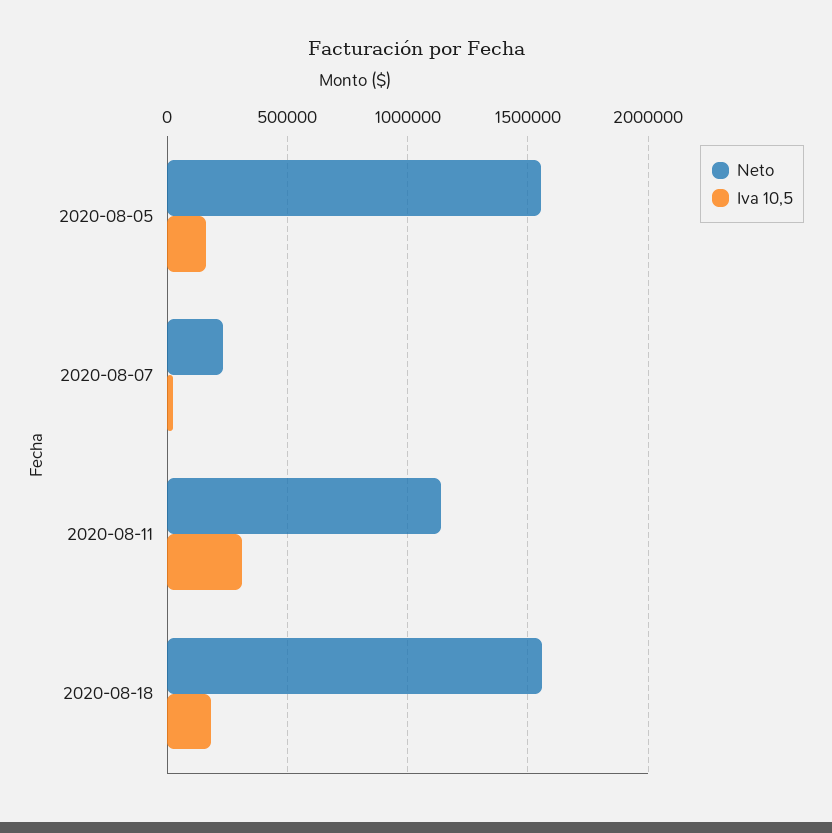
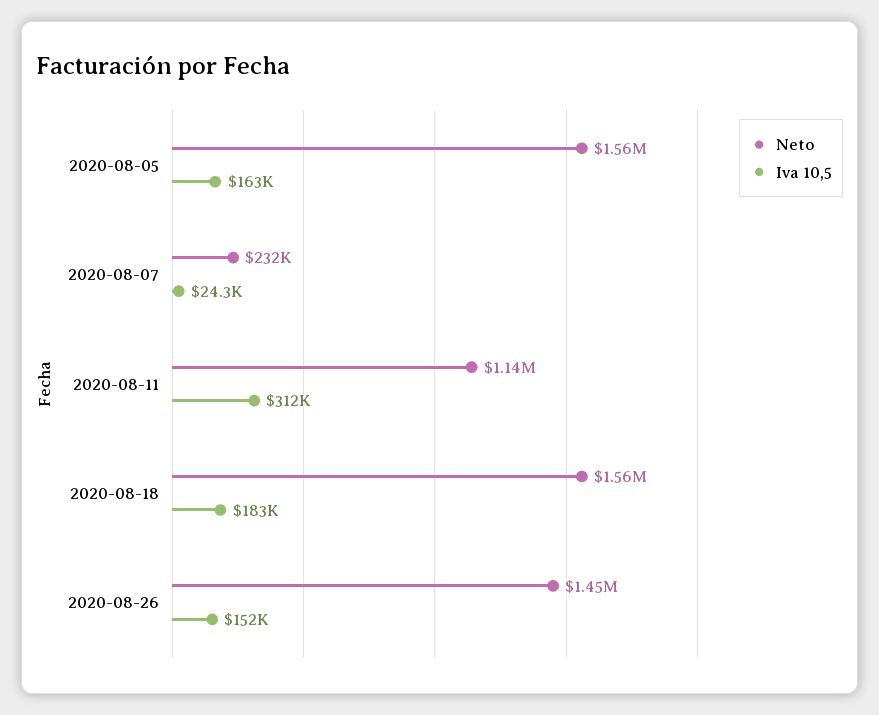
Neto, 2020-08-26: none -> 1450000
Iva 10,5, 2020-08-26: none -> 152000

